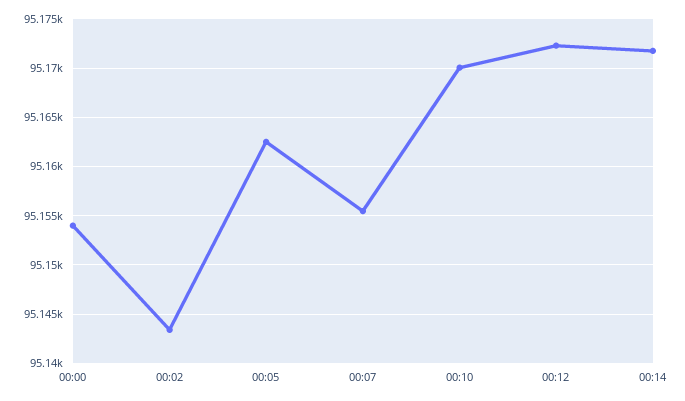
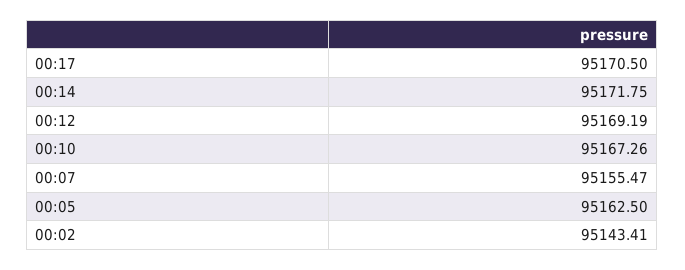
00:00: 95154 -> none
00:10: 95170 -> 95167.26
00:12: 95172 -> 95169.19
00:17: none -> 95170.5

